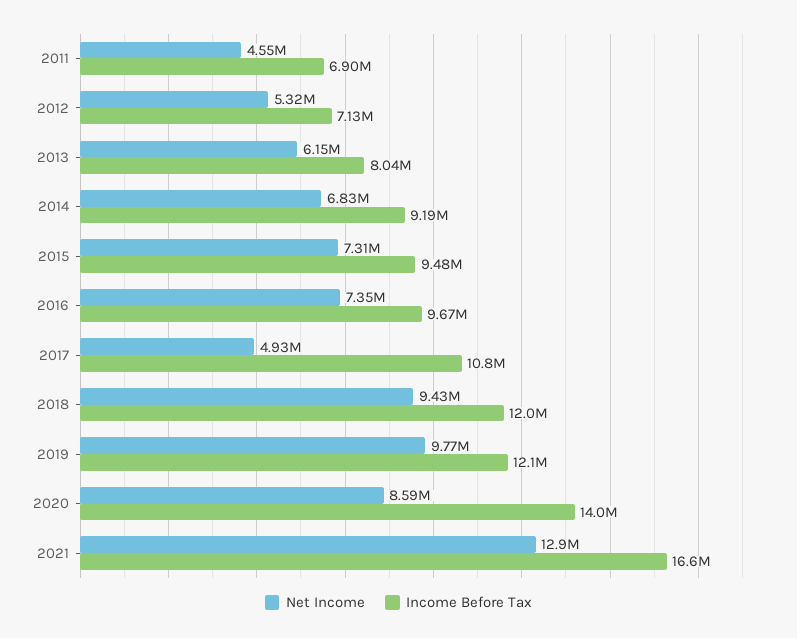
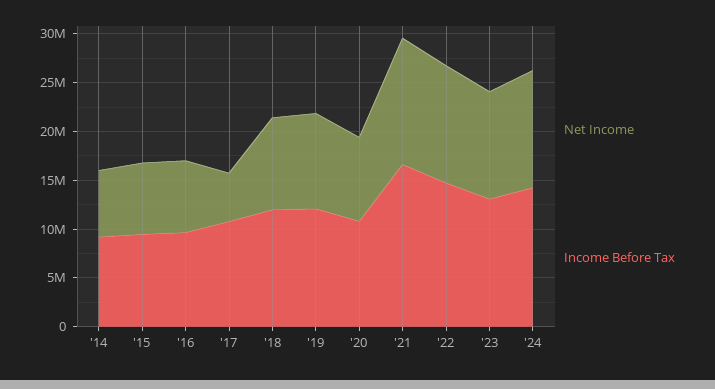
Net Income, 2011: 4550000 -> none
Income Before Tax, 2011: 6900000 -> none
Net Income, 2012: 5320000 -> none
Income Before Tax, 2012: 7130000 -> none
Net Income, 2013: 6150000 -> none
Income Before Tax, 2013: 8040000 -> none
Income Before Tax, 2020: 14000000 -> 11000000
Net Income, '22: none -> 12000000
Income Before Tax, '22: none -> 15000000
Net Income, '23: none -> 11000000
Income Before Tax, '23: none -> 13000000
Net Income, '24: none -> 12000000
Income Before Tax, '24: none -> 14000000

